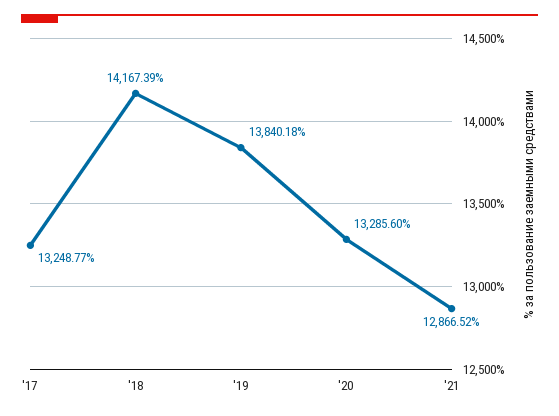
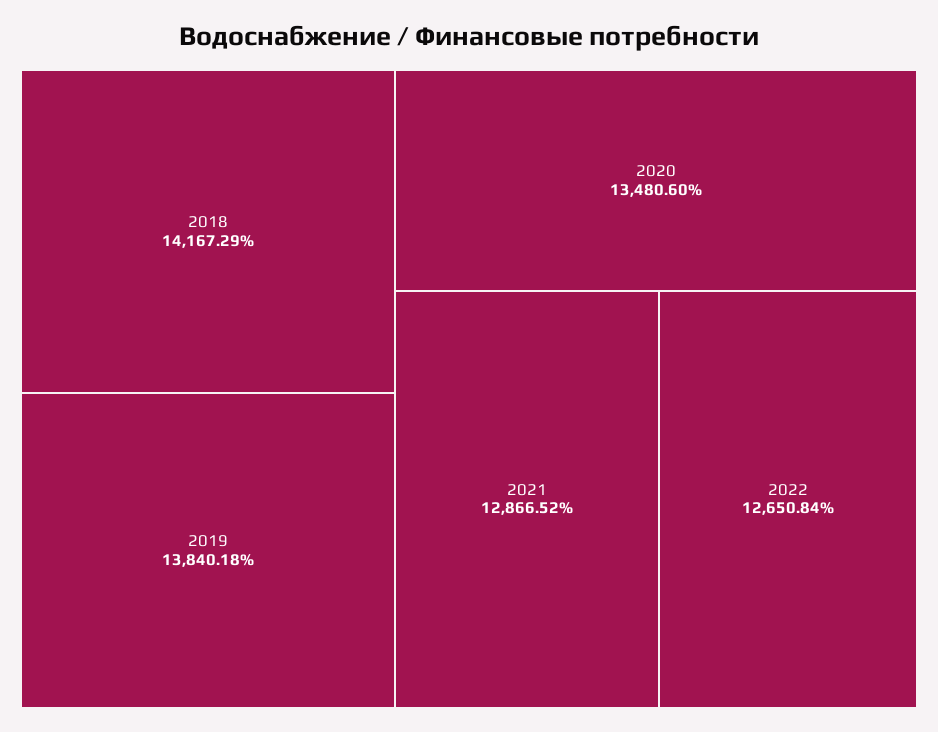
'17: 13248.77 -> none
'18: 14167.39 -> 14167.29
'20: 13285.6 -> 13480.6
2022: none -> 12650.84

